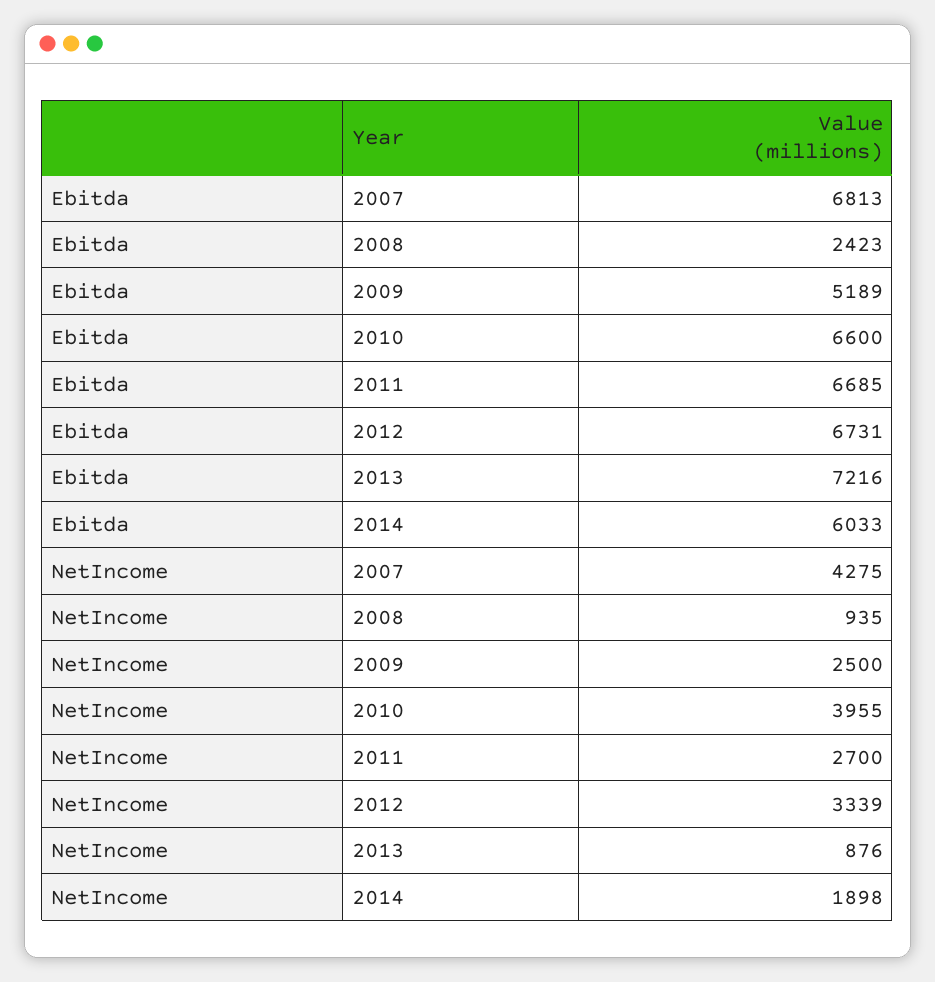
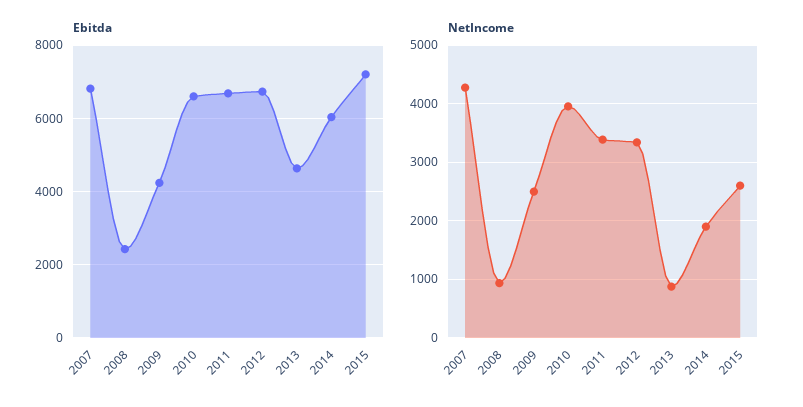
Ebitda, 2009: 5189 -> 4200
Ebitda, 2013: 7216 -> 4600
NetIncome, 2011: 2700 -> 3400
Ebitda, 2015: none -> 7200
NetIncome, 2015: none -> 2600

